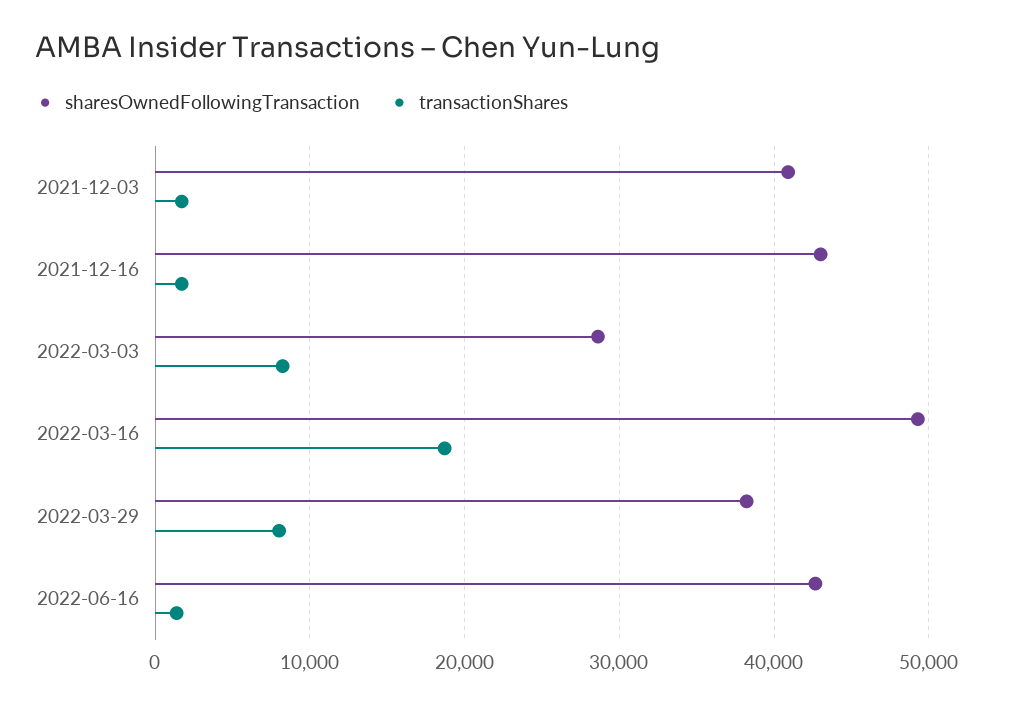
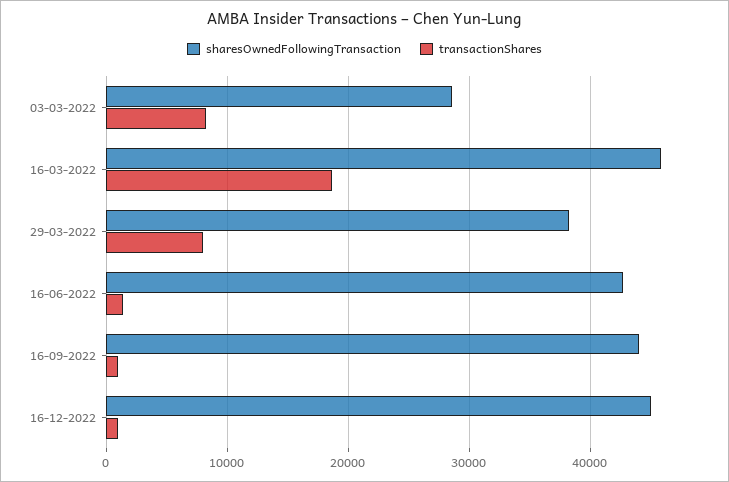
sharesOwnedFollowingTransaction, 2021-12-03: 41000 -> none
transactionShares, 2021-12-03: 2000 -> none
sharesOwnedFollowingTransaction, 2021-12-16: 43000 -> none
transactionShares, 2021-12-16: 2000 -> none
sharesOwnedFollowingTransaction, 2022-03-16: 49000 -> 46000
sharesOwnedFollowingTransaction, 16-09-2022: none -> 44000
transactionShares, 16-09-2022: none -> 1000
sharesOwnedFollowingTransaction, 16-12-2022: none -> 45000
transactionShares, 16-12-2022: none -> 1000

